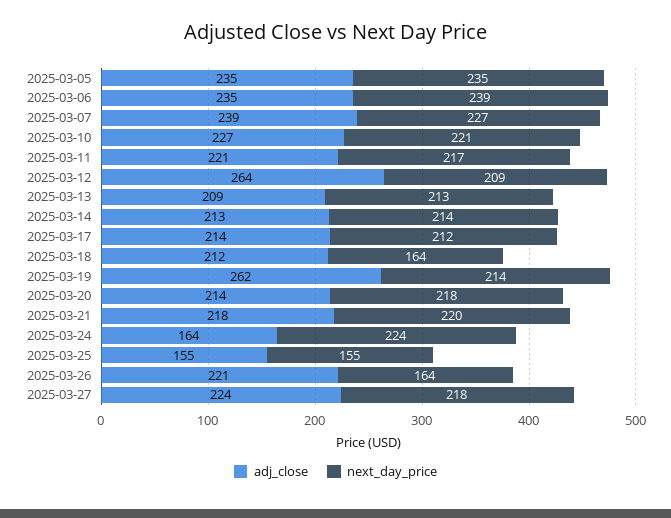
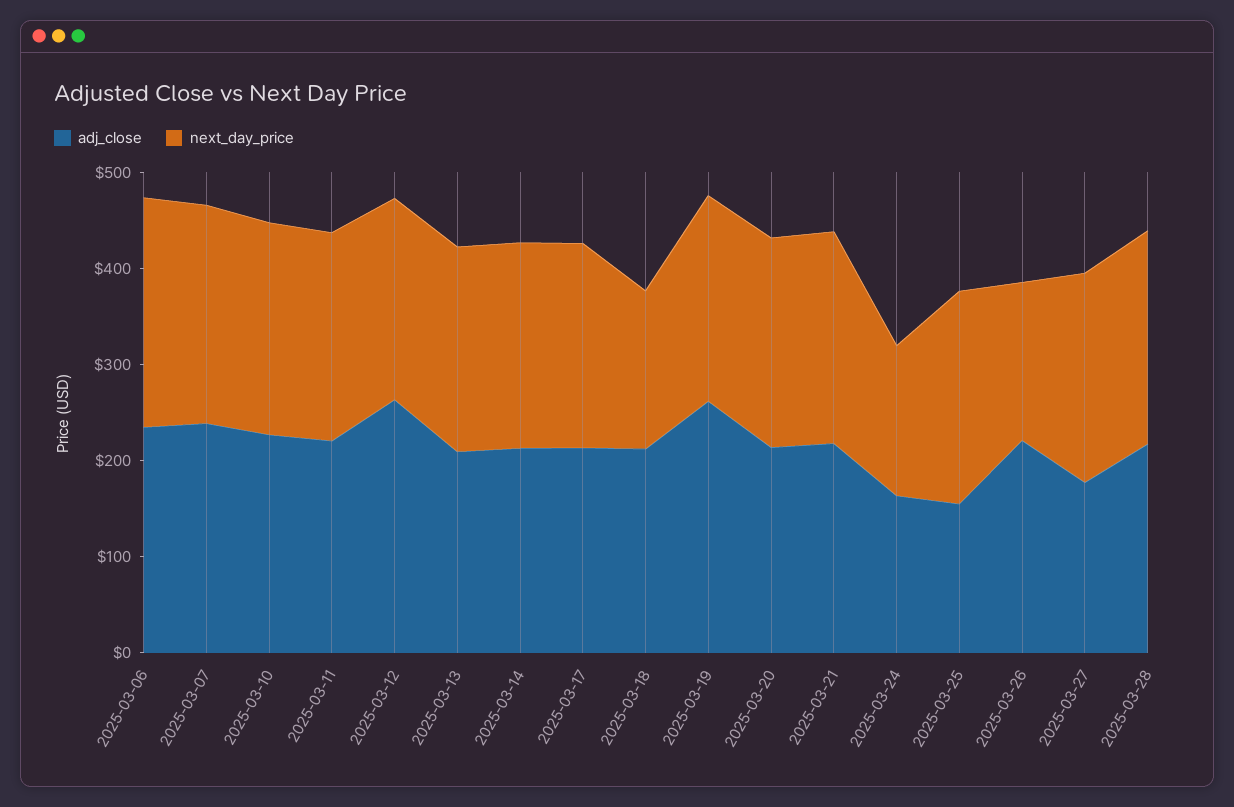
adj_close, 2025-03-05: 235 -> none
next_day_price, 2025-03-05: 235 -> none
next_day_price, 2025-03-24: 224 -> 160
next_day_price, 2025-03-25: 155 -> 220
adj_close, 2025-03-27: 224 -> 180
adj_close, 2025-03-28: none -> 220
next_day_price, 2025-03-28: none -> 220

